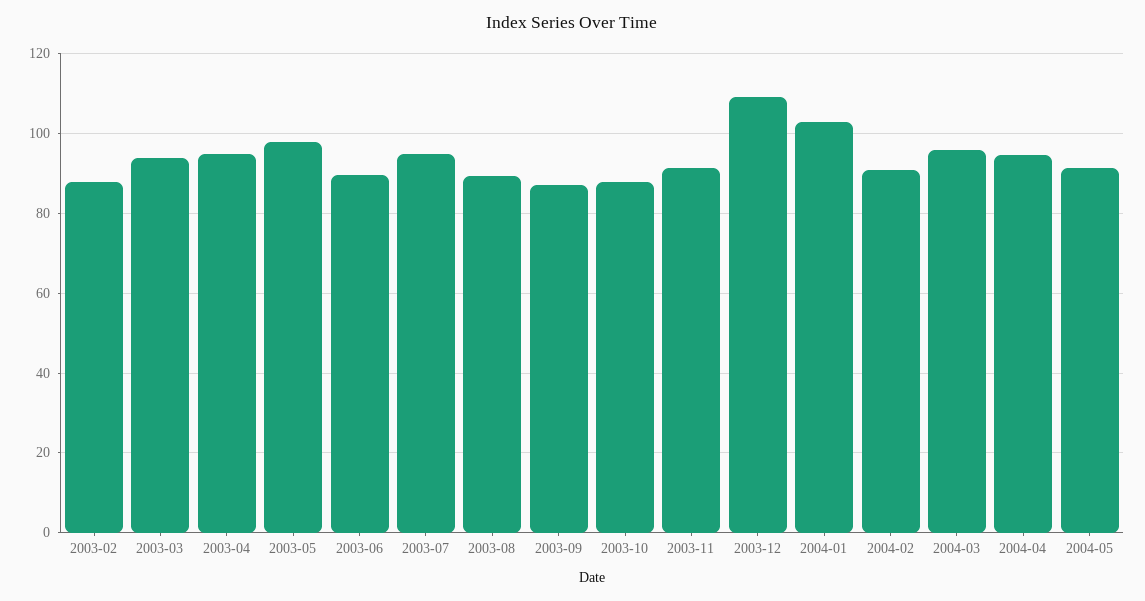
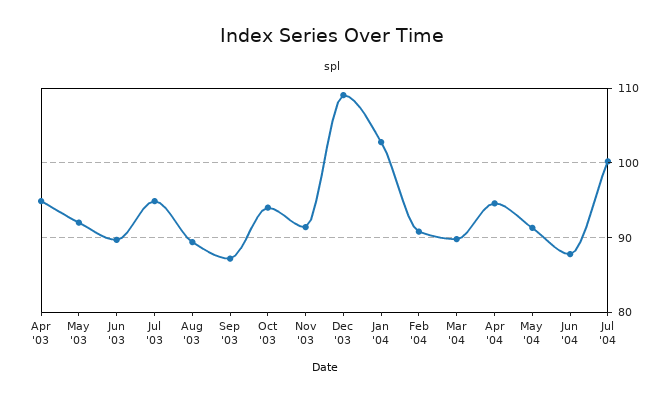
2003-02: 88 -> none
2003-03: 94 -> none
2003-05: 98 -> 92
2003-10: 88 -> 94
2004-03: 96 -> 90
Jun '04: none -> 88
Jul '04: none -> 100

